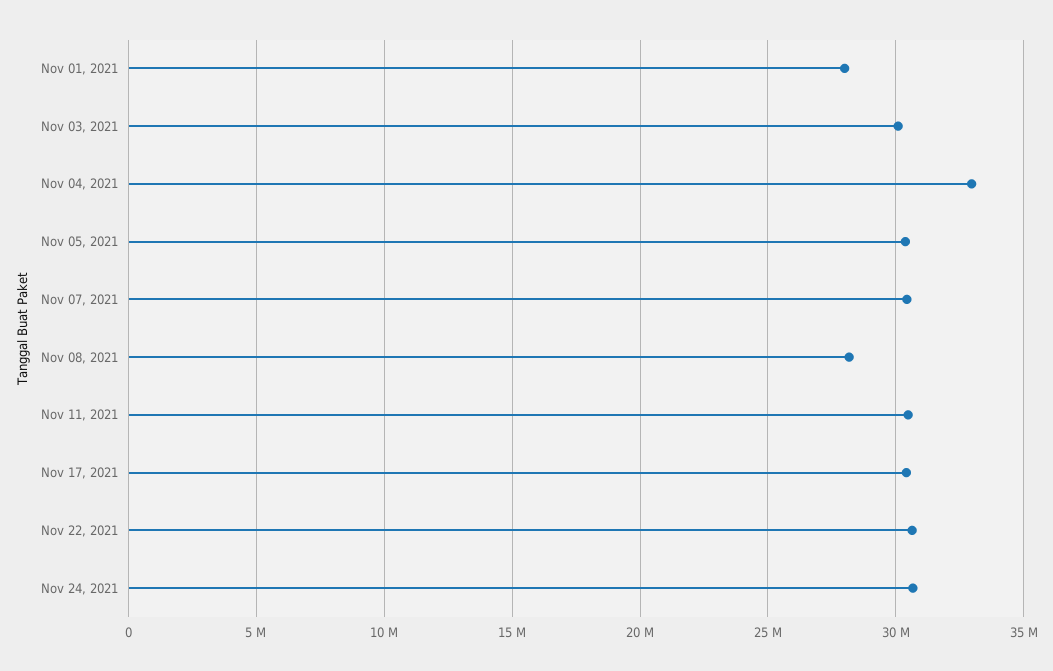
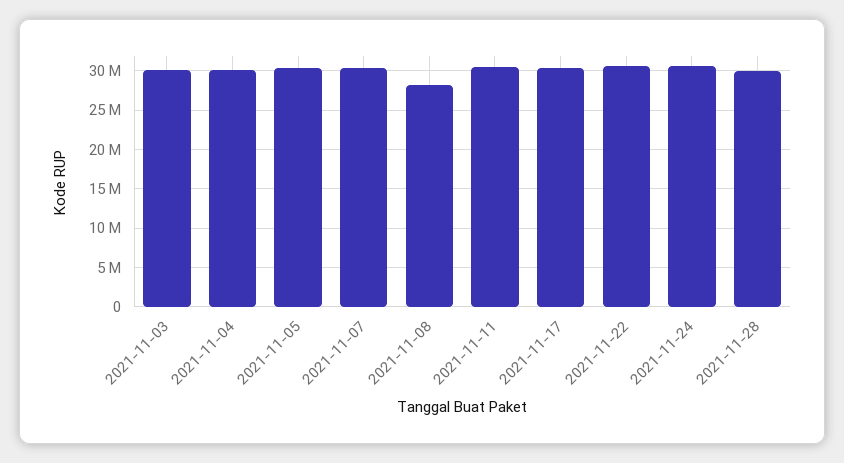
Nov 01, 2021: 28000000 -> none
Nov 04, 2021: 33000000 -> 30000000
2021-11-28: none -> 30000000

